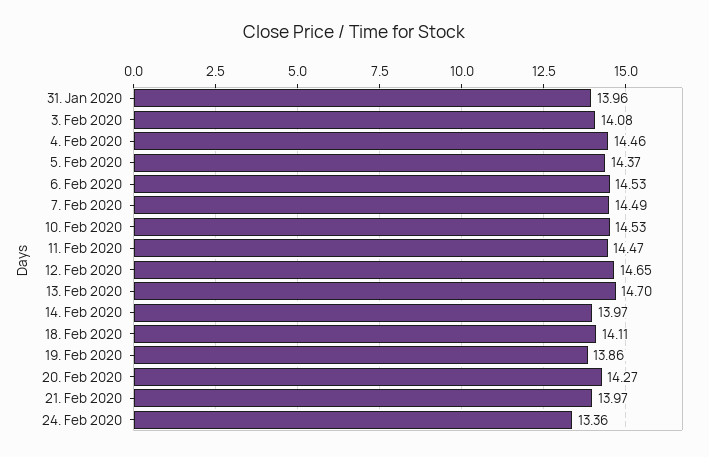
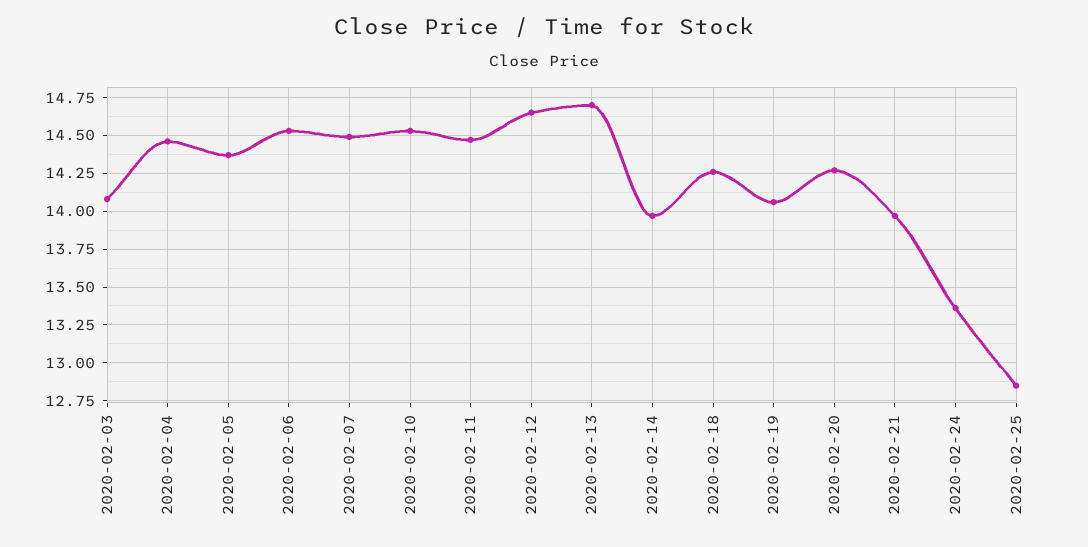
31. Jan 2020: 13.96 -> none
18. Feb 2020: 14.11 -> 14.25
19. Feb 2020: 13.86 -> 14.05
2020-02-25: none -> 12.85

